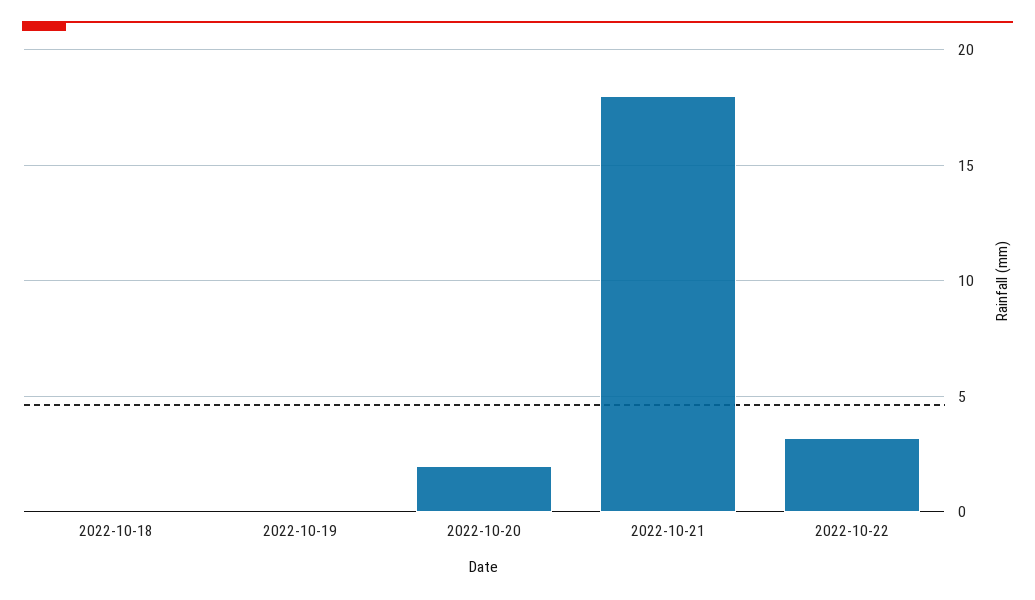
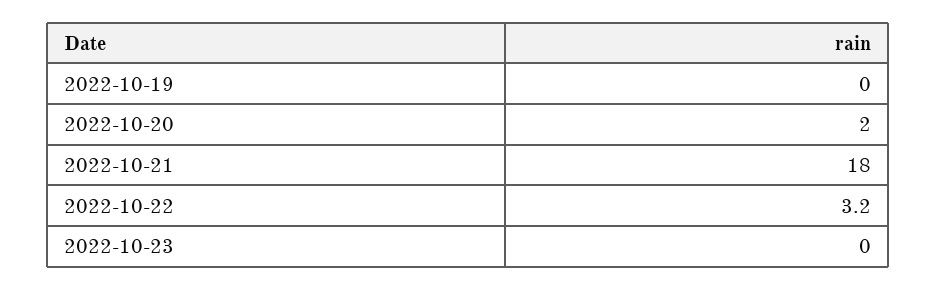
2022-10-18: 0 -> none
2022-10-23: none -> 0

